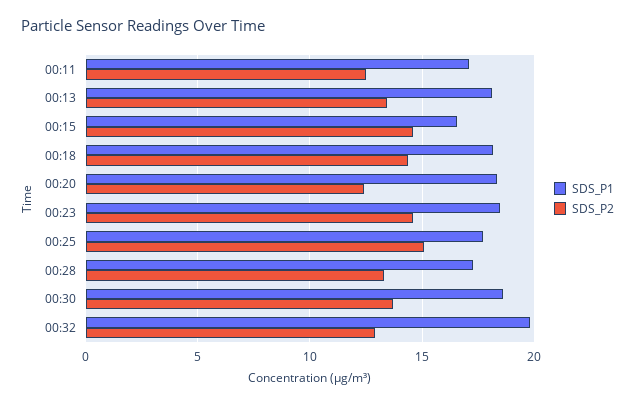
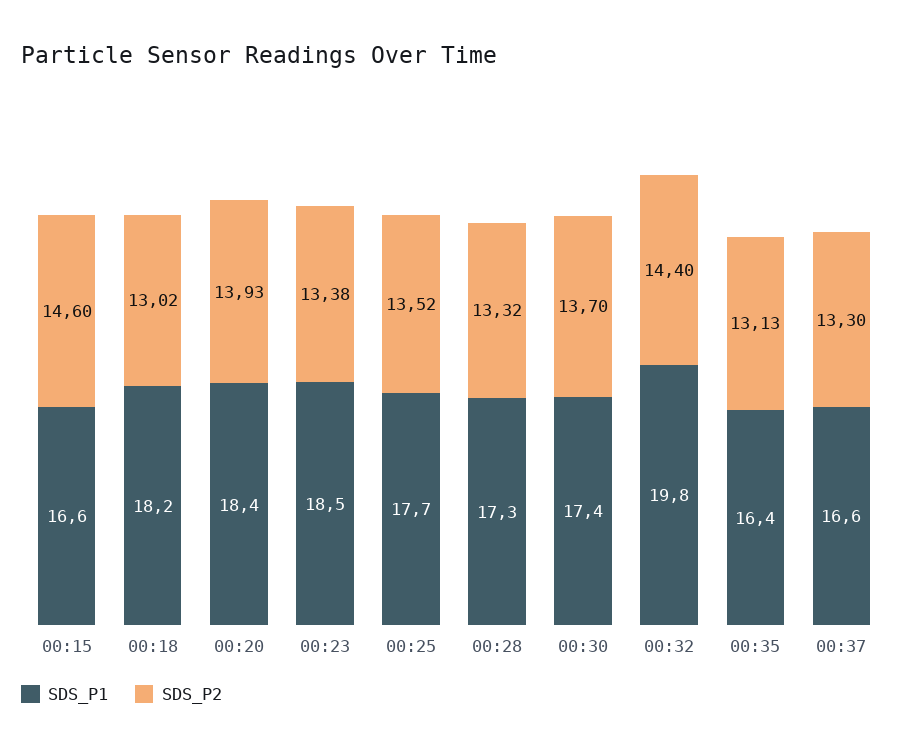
SDS_P1, 00:11: 17 -> none
SDS_P2, 00:11: 12.5 -> none
SDS_P1, 00:13: 18 -> none
SDS_P2, 00:13: 13.5 -> none
SDS_P2, 00:18: 14.5 -> 13.02
SDS_P2, 00:20: 12.5 -> 13.93
SDS_P2, 00:23: 14.5 -> 13.38
SDS_P2, 00:25: 15 -> 13.52
SDS_P1, 00:30: 18.5 -> 17.4
SDS_P2, 00:32: 13 -> 14.4
SDS_P1, 00:35: none -> 16.4
SDS_P2, 00:35: none -> 13.13
SDS_P1, 00:37: none -> 16.6
SDS_P2, 00:37: none -> 13.3

